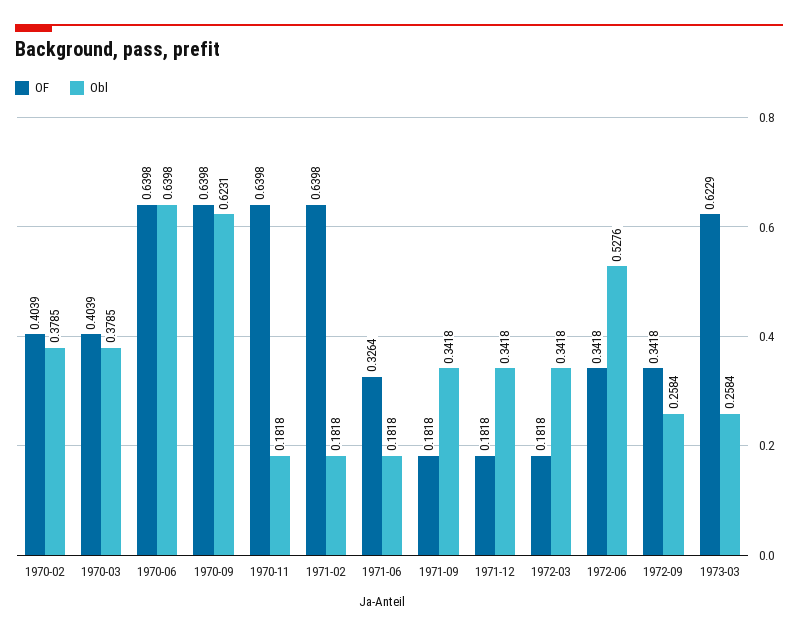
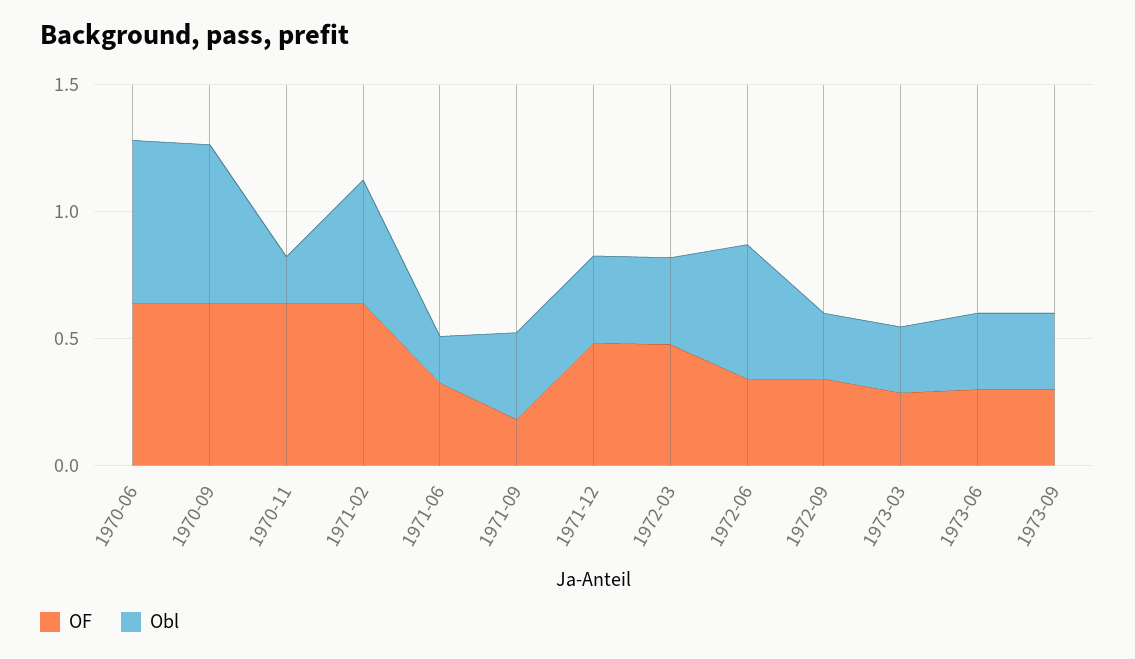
OF, 1970-02: 0.4039 -> none
Obl, 1970-02: 0.3785 -> none
OF, 1970-03: 0.4039 -> none
Obl, 1970-03: 0.3785 -> none
Obl, 1971-02: 0.1818 -> 0.5
OF, 1971-12: 0.1818 -> 0.5
OF, 1972-03: 0.1818 -> 0.5
OF, 1973-03: 0.6229 -> 0.3
OF, 1973-06: none -> 0.3
Obl, 1973-06: none -> 0.3
OF, 1973-09: none -> 0.3
Obl, 1973-09: none -> 0.3

